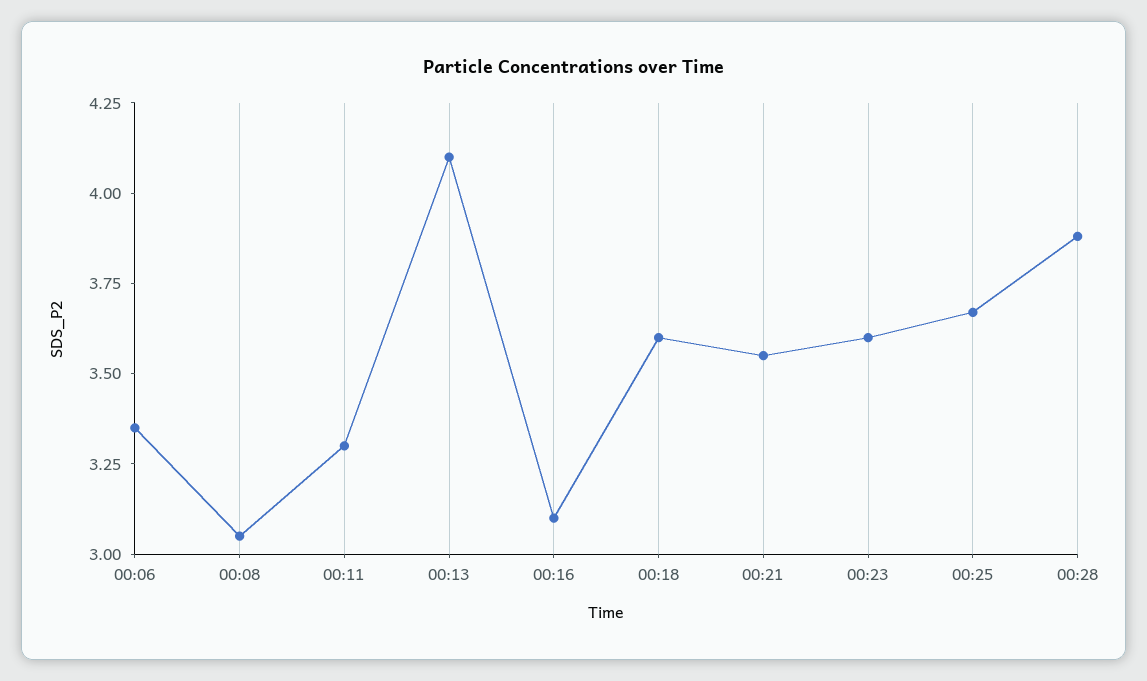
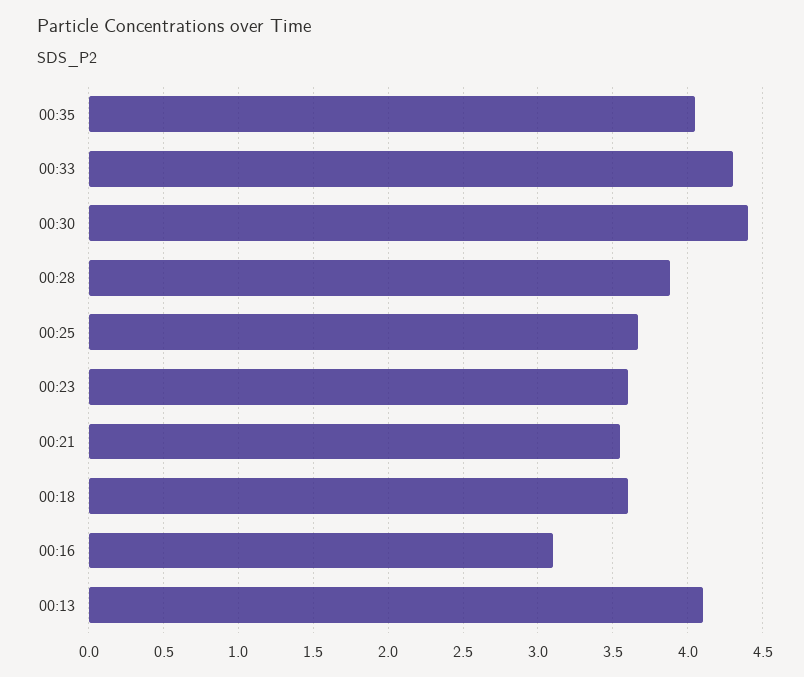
00:06: 3.35 -> none
00:08: 3.05 -> none
00:11: 3.3 -> none
00:35: none -> 4.05
00:33: none -> 4.3
00:30: none -> 4.4

